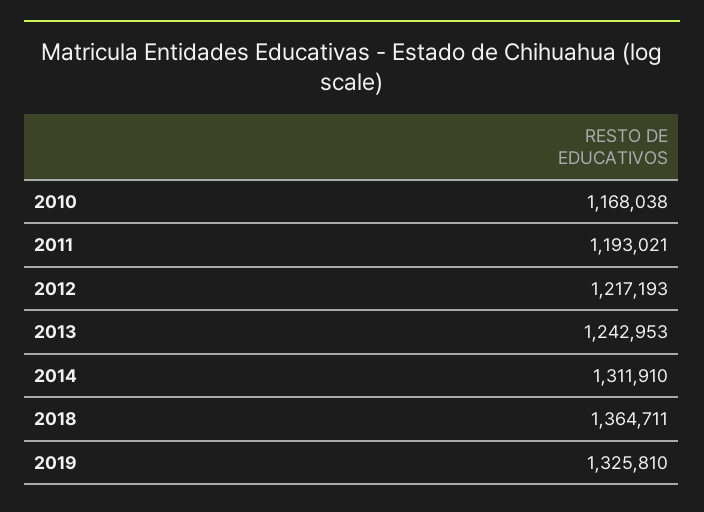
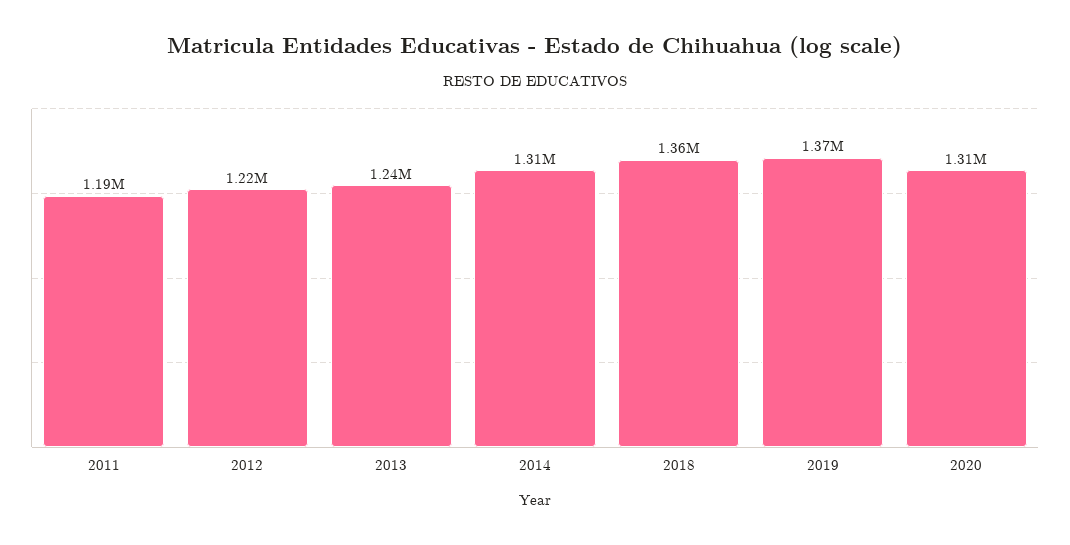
2010: 1168038 -> none
2019: 1325810 -> 1370000
2020: none -> 1310000

